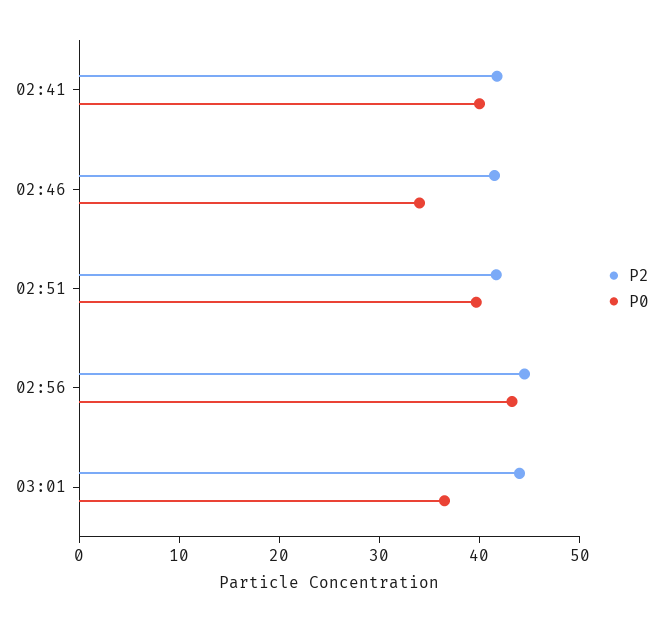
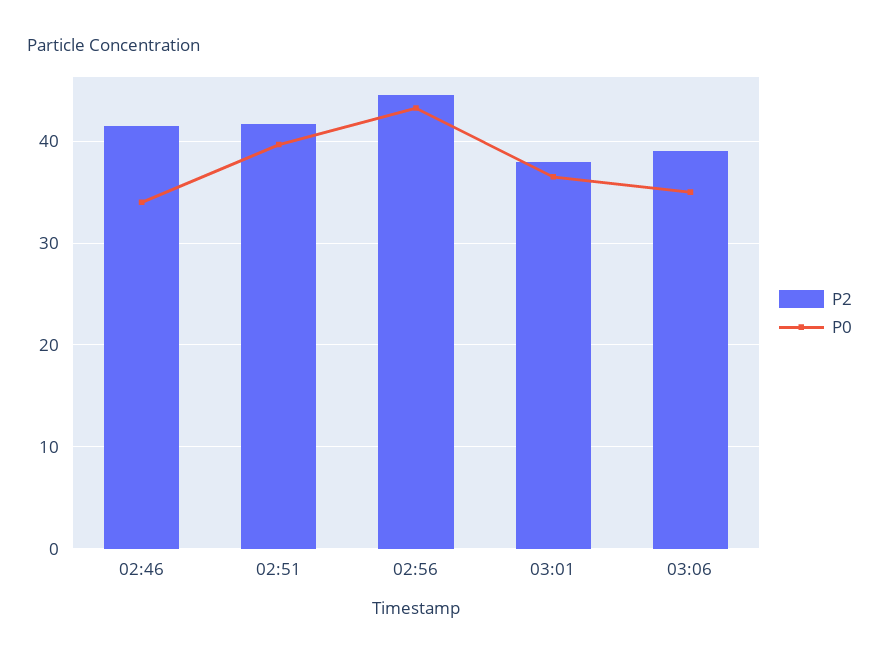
P2, 02:41: 42 -> none
P0, 02:41: 40 -> none
P2, 03:01: 44 -> 38
P2, 03:06: none -> 39
P0, 03:06: none -> 35

